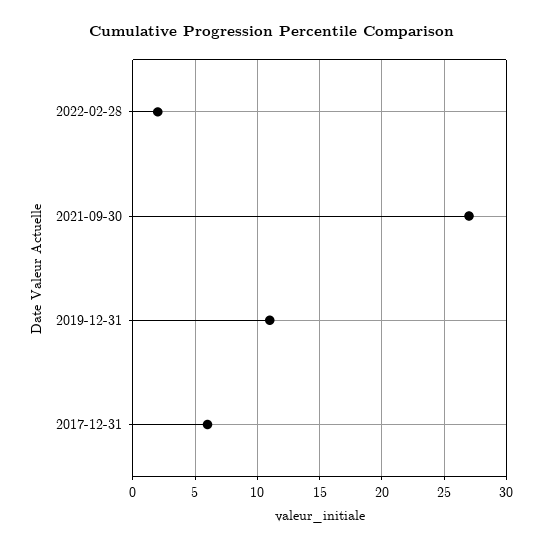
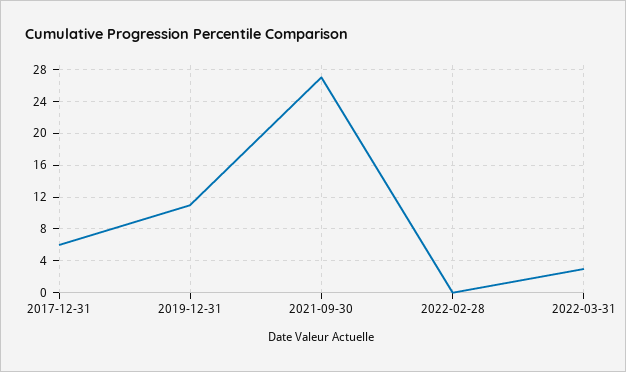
2022-02-28: 2 -> 0
2022-03-31: none -> 3

